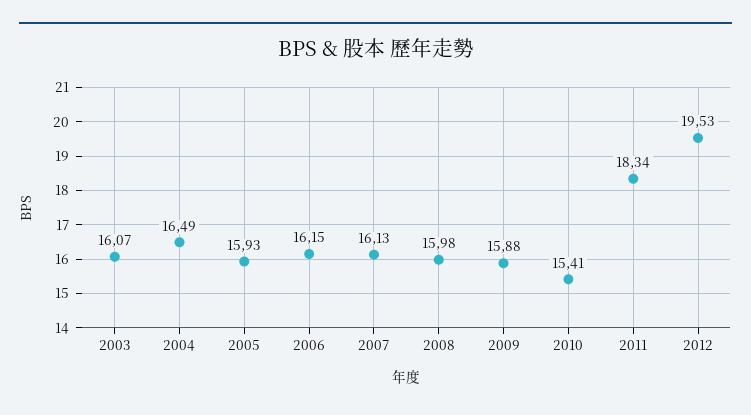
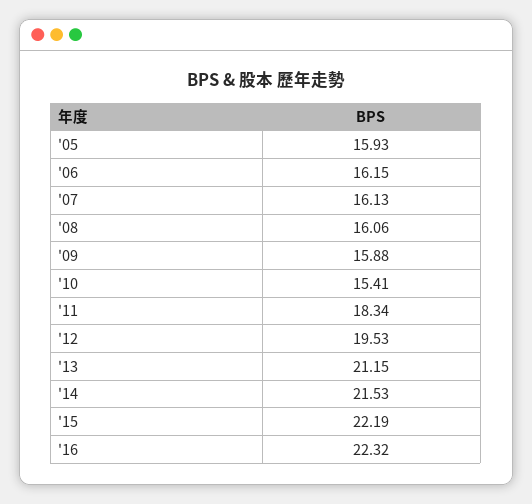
2003: 16.07 -> none
2004: 16.49 -> none
2008: 15.98 -> 16.06
'13: none -> 21.15
'14: none -> 21.53
'15: none -> 22.19
'16: none -> 22.32

